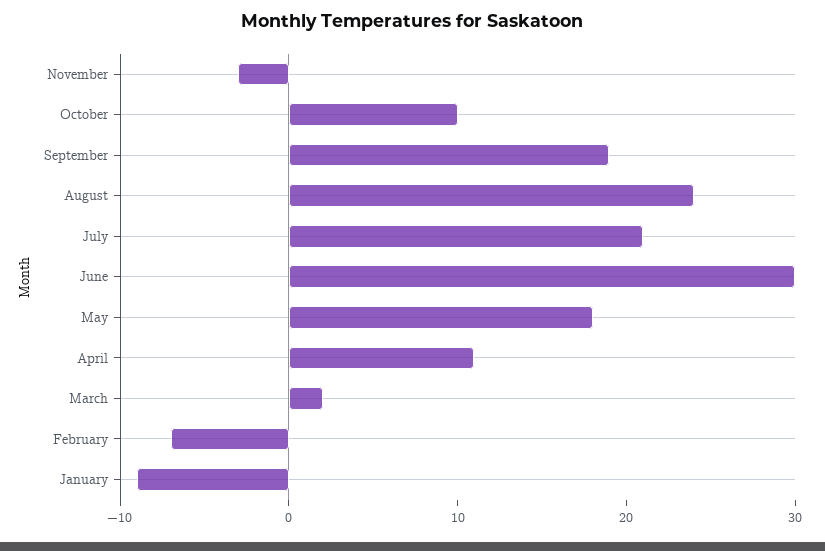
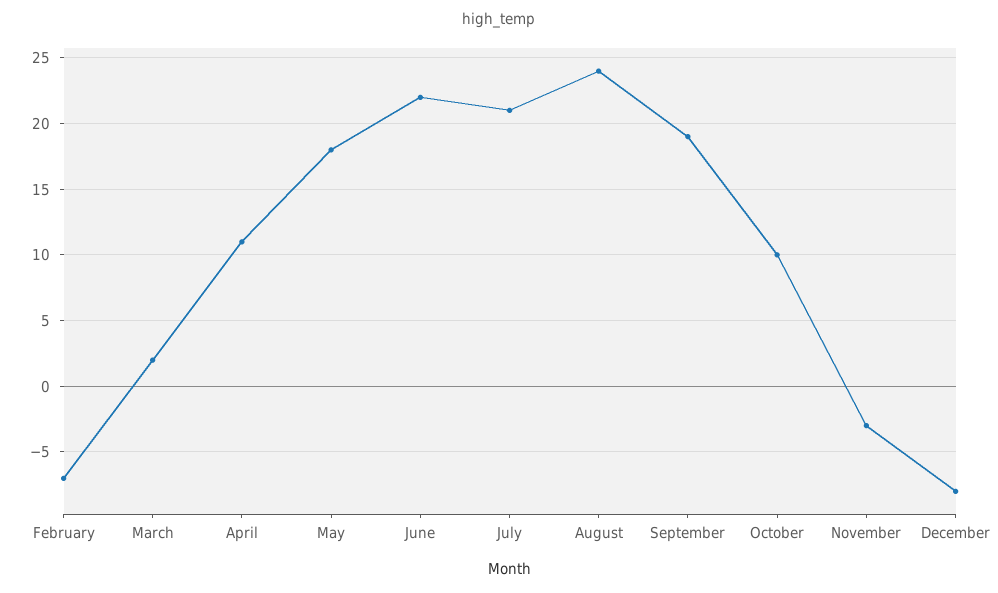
June: 30 -> 22
January: -9 -> none
December: none -> -8

